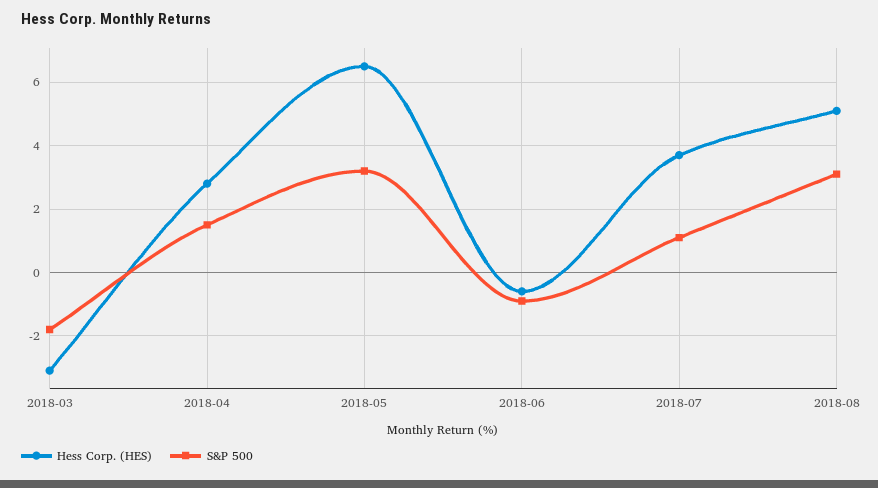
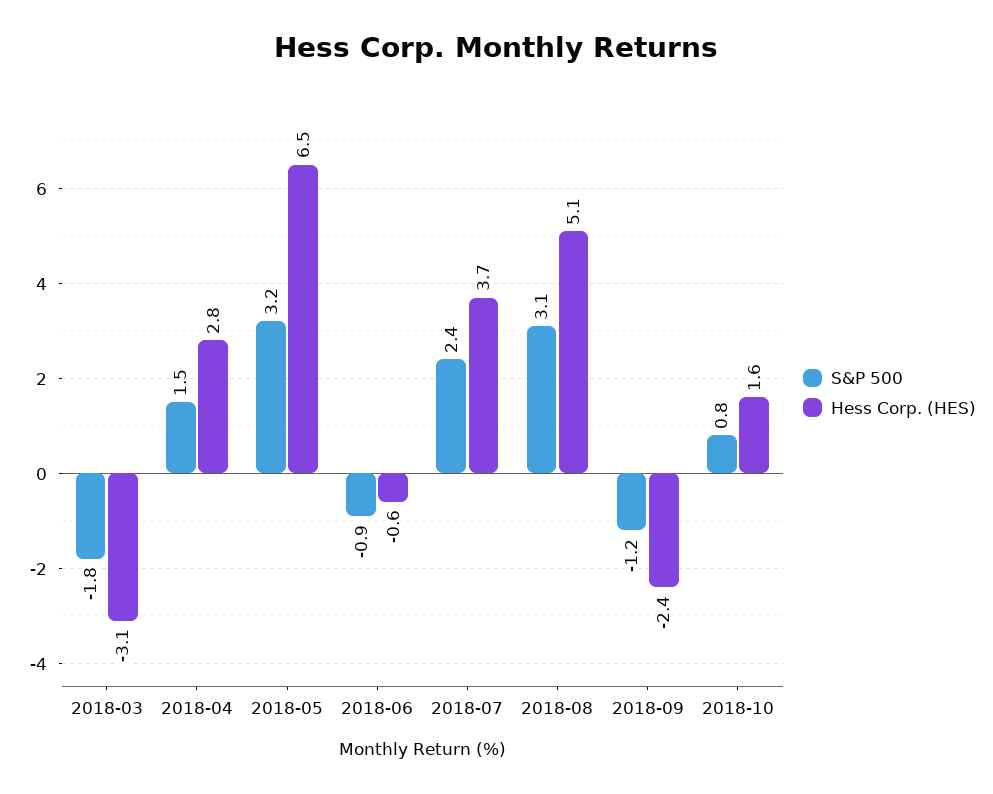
S&P 500, 2018-07: 1 -> 2.4
S&P 500, 2018-09: none -> -1.2
Hess Corp. (HES), 2018-09: none -> -2.4
S&P 500, 2018-10: none -> 0.8
Hess Corp. (HES), 2018-10: none -> 1.6

